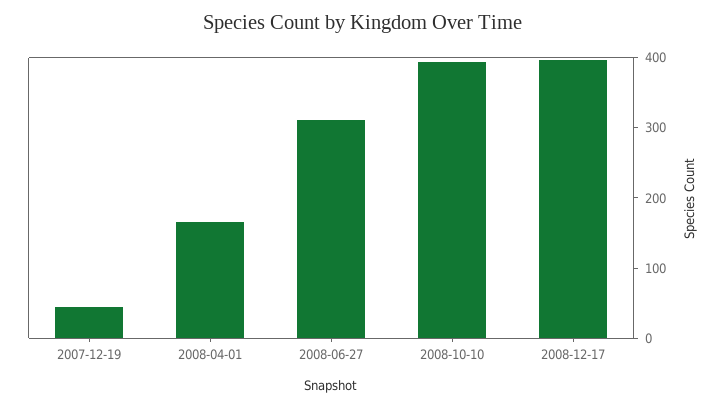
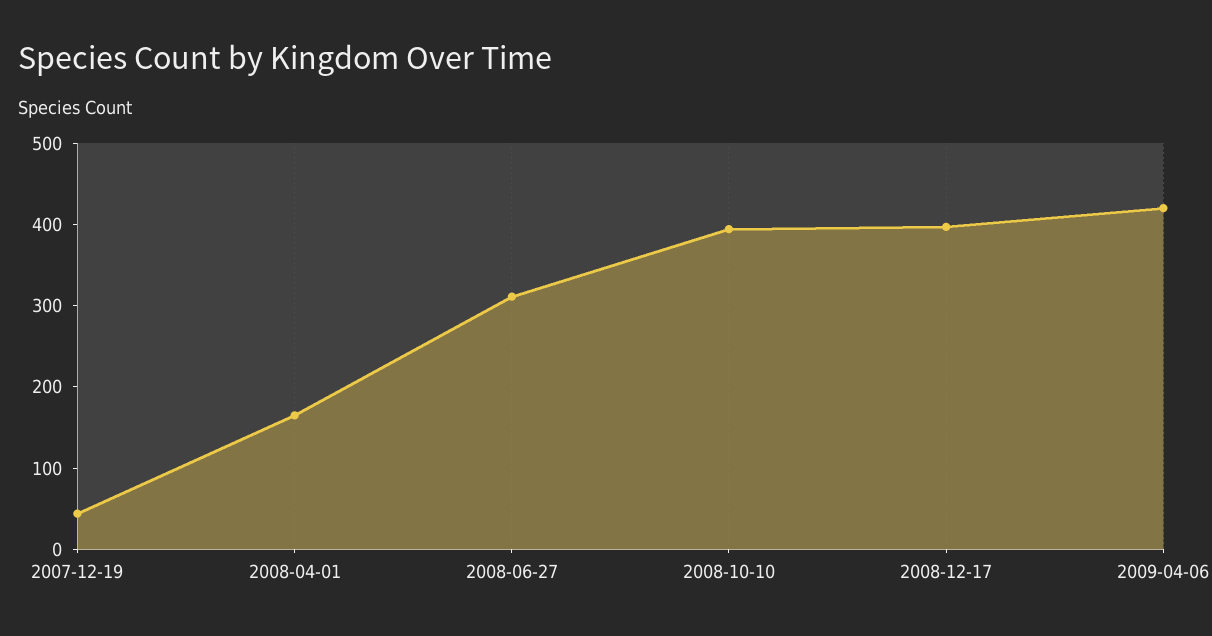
2009-04-06: none -> 420

